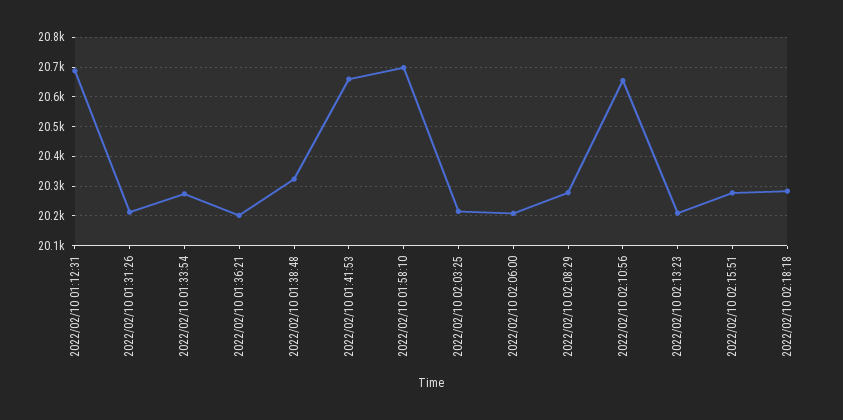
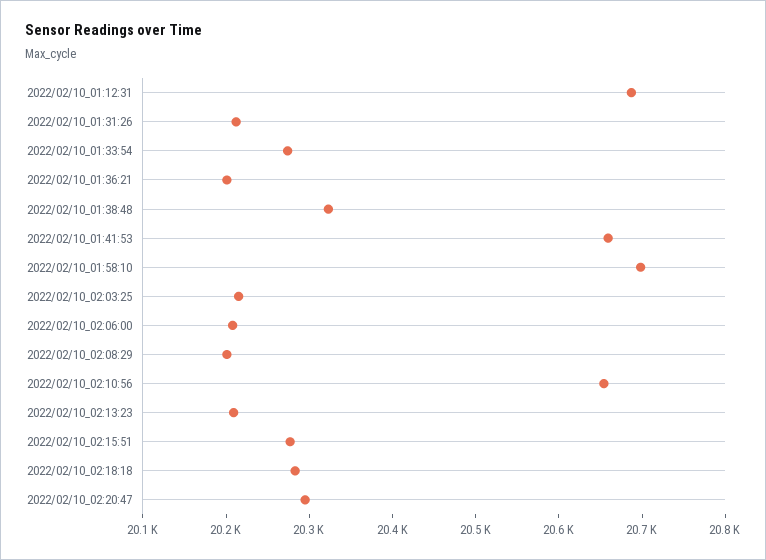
2022/02/10 02:08:29: 20275 -> 20200
2022/02/10_02:20:47: none -> 20300

